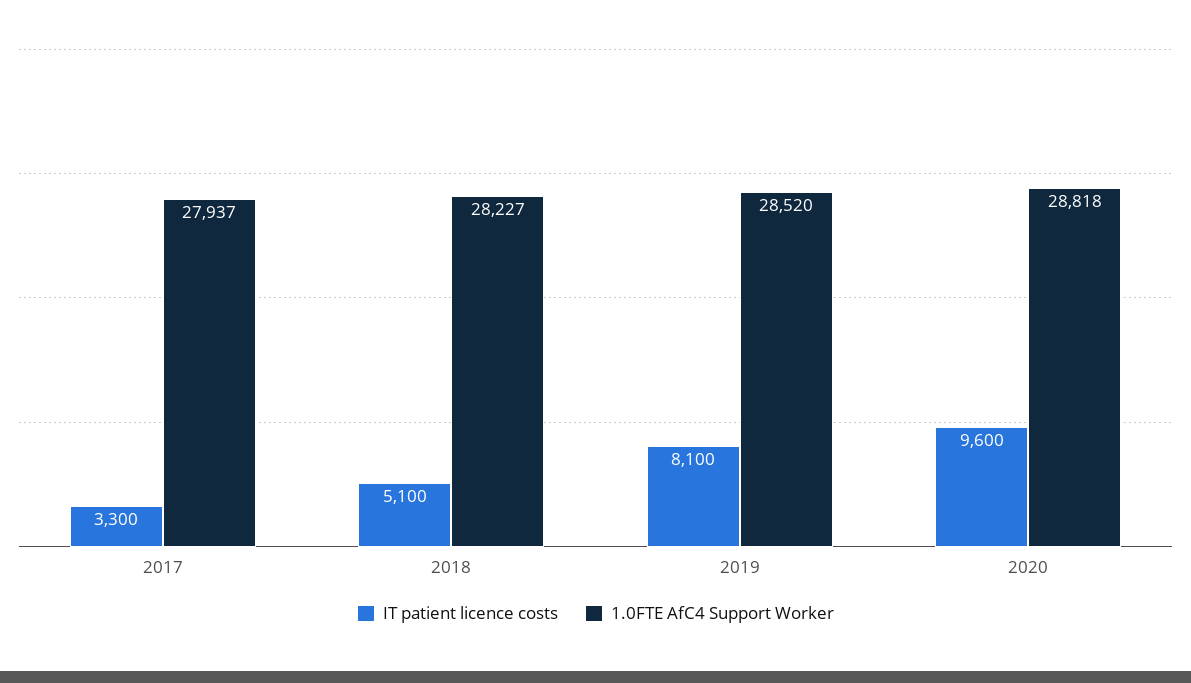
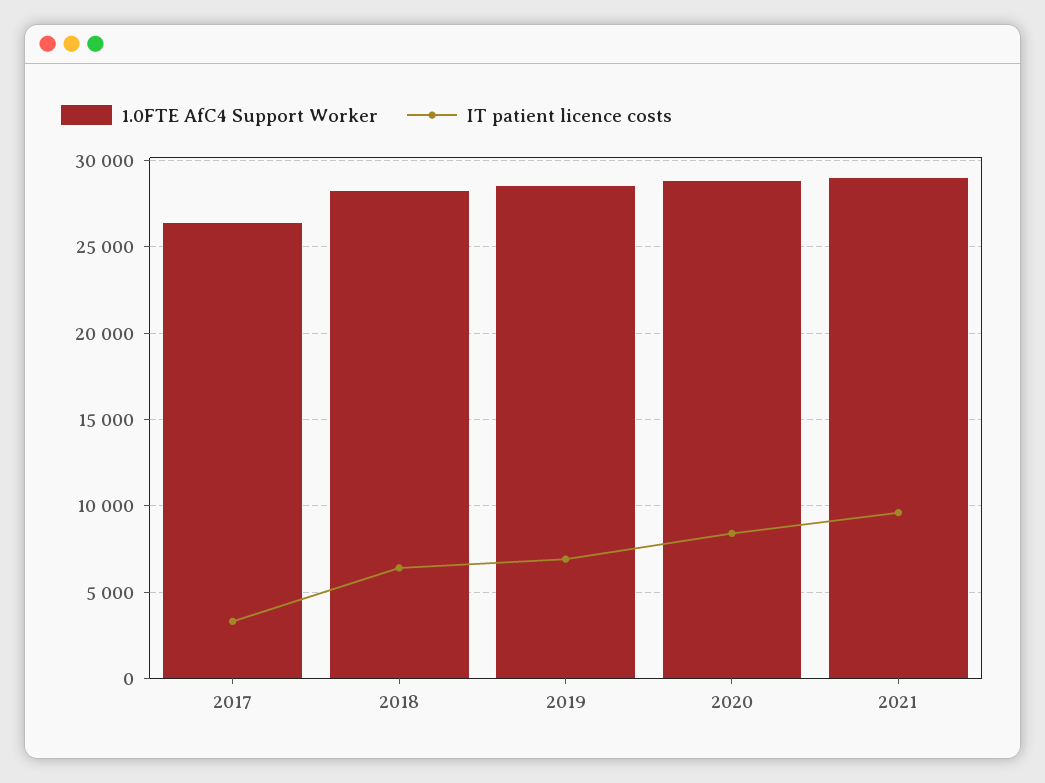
1.0FTE AfC4 Support Worker, 2017: 27937 -> 26500
IT patient licence costs, 2018: 5100 -> 6500
IT patient licence costs, 2019: 8100 -> 7000
IT patient licence costs, 2020: 9600 -> 8500
1.0FTE AfC4 Support Worker, 2021: none -> 29000
IT patient licence costs, 2021: none -> 9500

